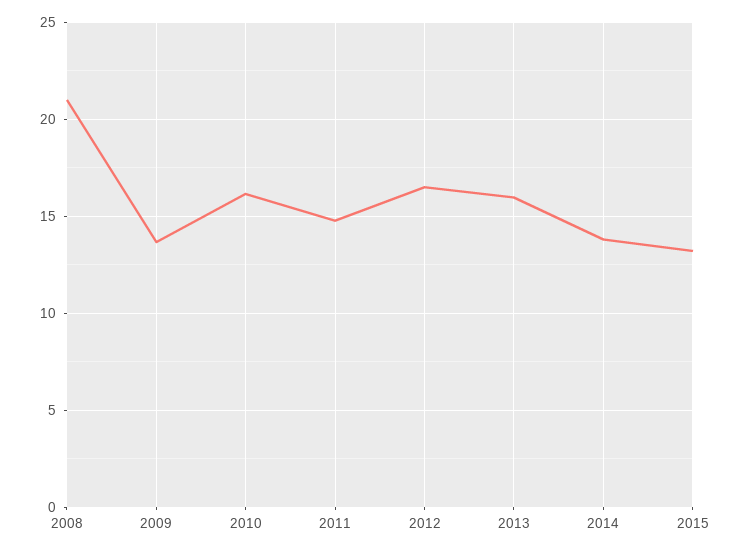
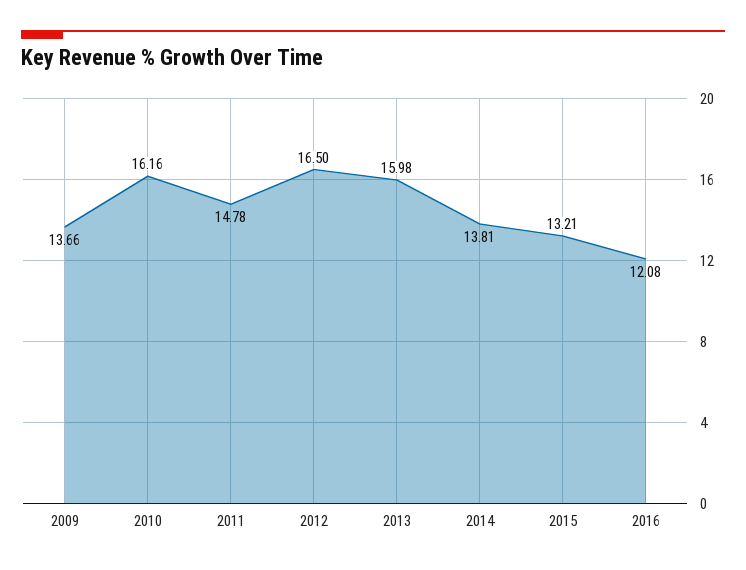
2008: 21 -> none
2016: none -> 12.08

